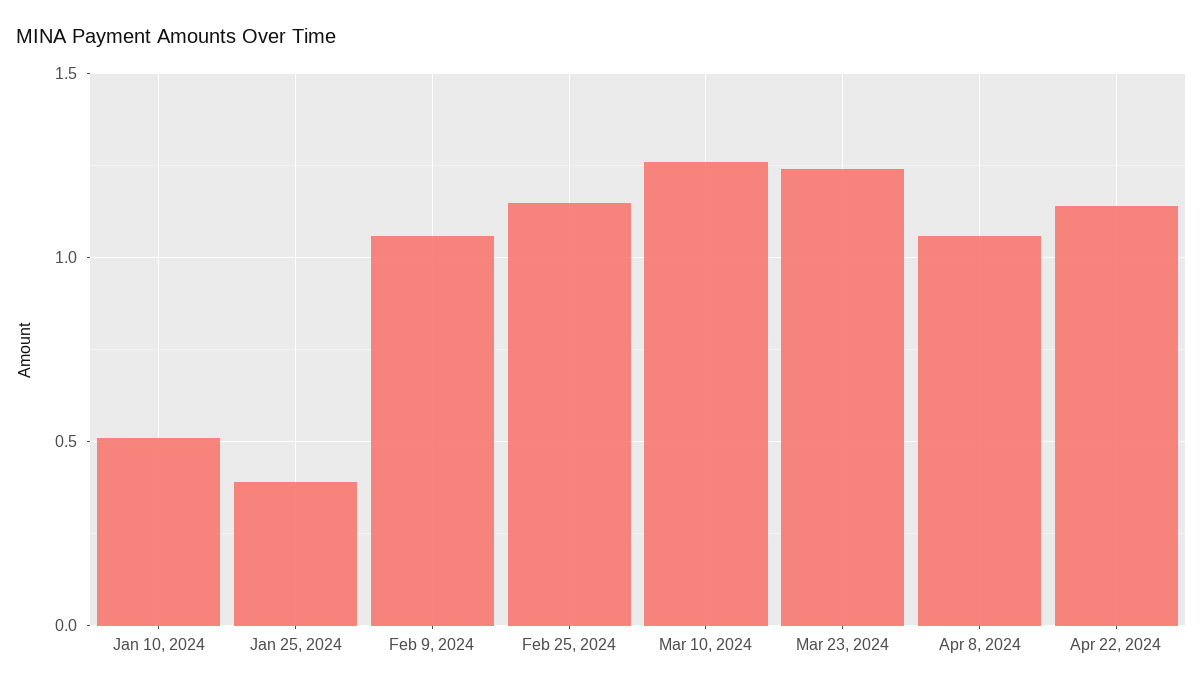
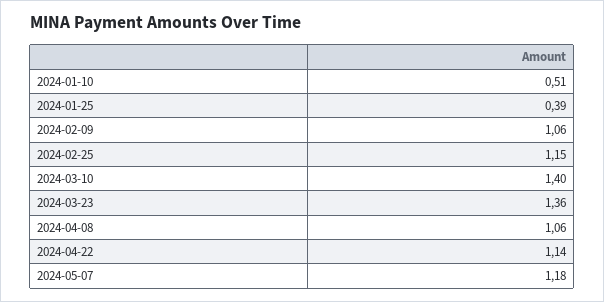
Mar 10, 2024: 1.25 -> 1.4
Mar 23, 2024: 1.25 -> 1.36
2024-05-07: none -> 1.18

